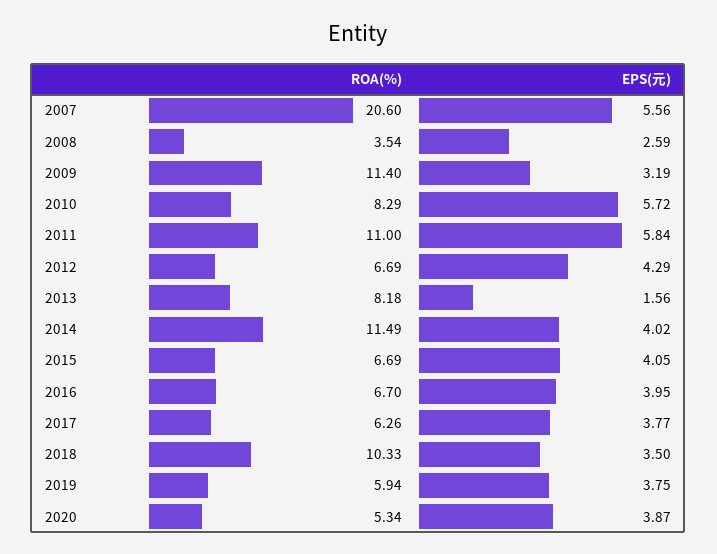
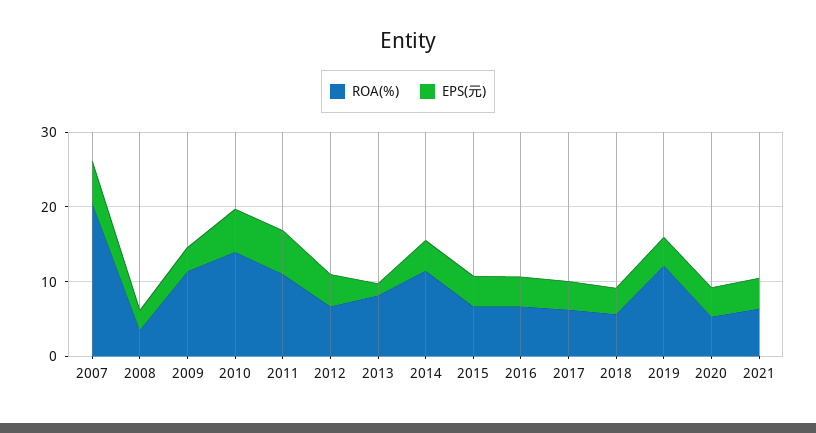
ROA(%), 2010: 8.29 -> 14
ROA(%), 2018: 10.33 -> 6
ROA(%), 2019: 5.94 -> 12
ROA(%), 2021: none -> 6
EPS(元), 2021: none -> 4

